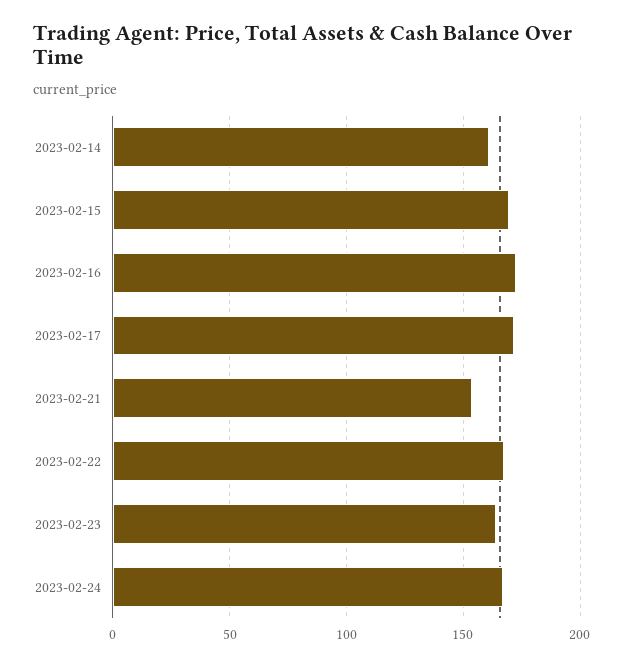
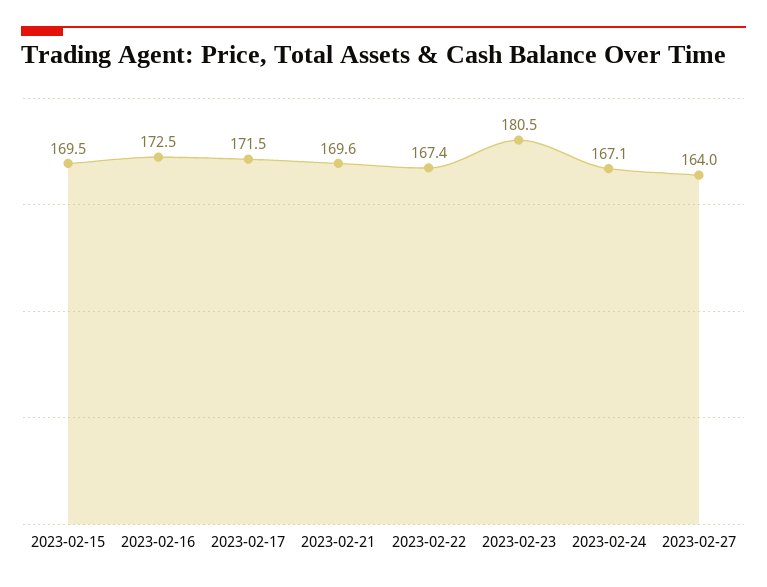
2023-02-14: 160 -> none
2023-02-21: 155 -> 169.6
2023-02-23: 165 -> 180.5
2023-02-27: none -> 164

